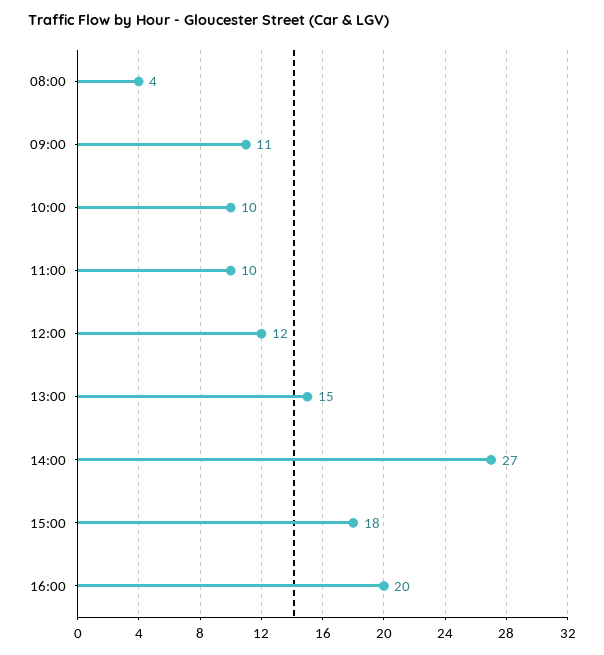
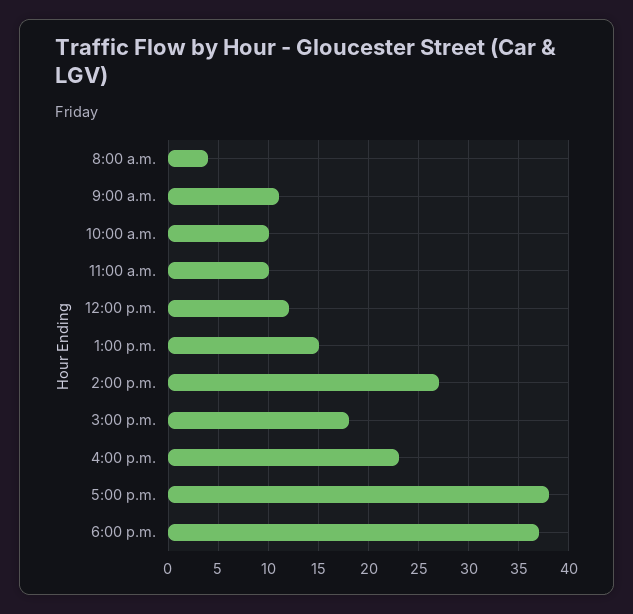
16:00: 20 -> 23
5:00 p.m.: none -> 38
6:00 p.m.: none -> 37

